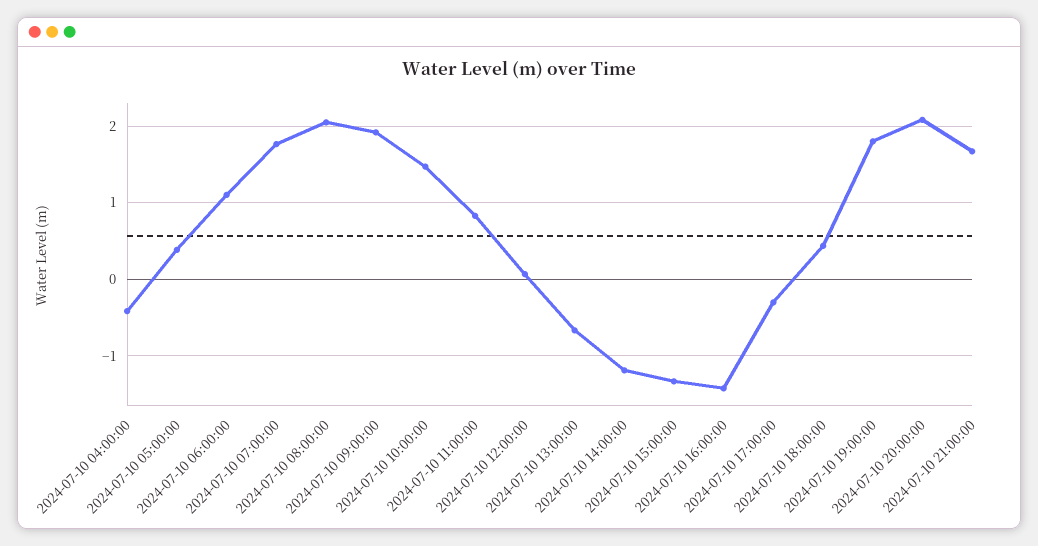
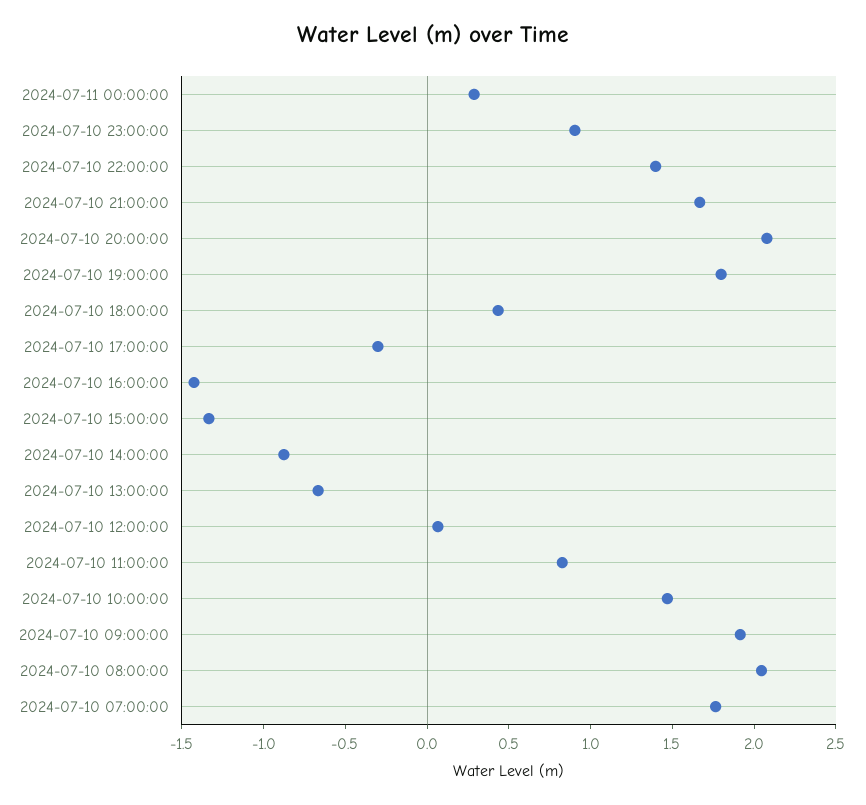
2024-07-10 04:00:00: -0.4 -> none
2024-07-10 05:00:00: 0.4 -> none
2024-07-10 06:00:00: 1.1 -> none
2024-07-10 14:00:00: -1.2 -> -0.9
2024-07-11 00:00:00: none -> 0.3
2024-07-10 23:00:00: none -> 0.9
2024-07-10 22:00:00: none -> 1.4

